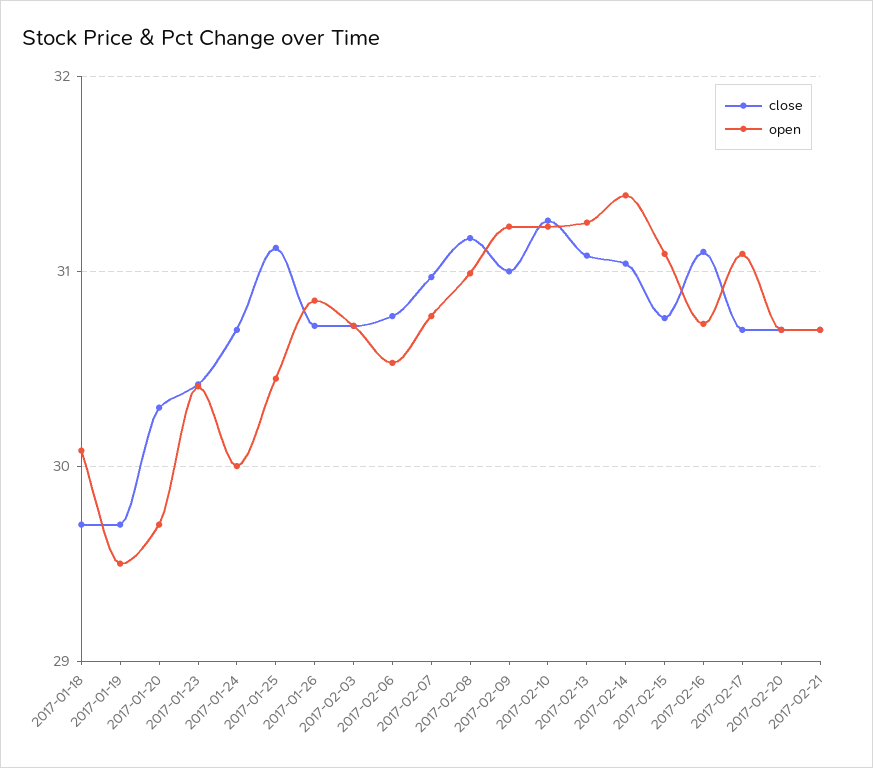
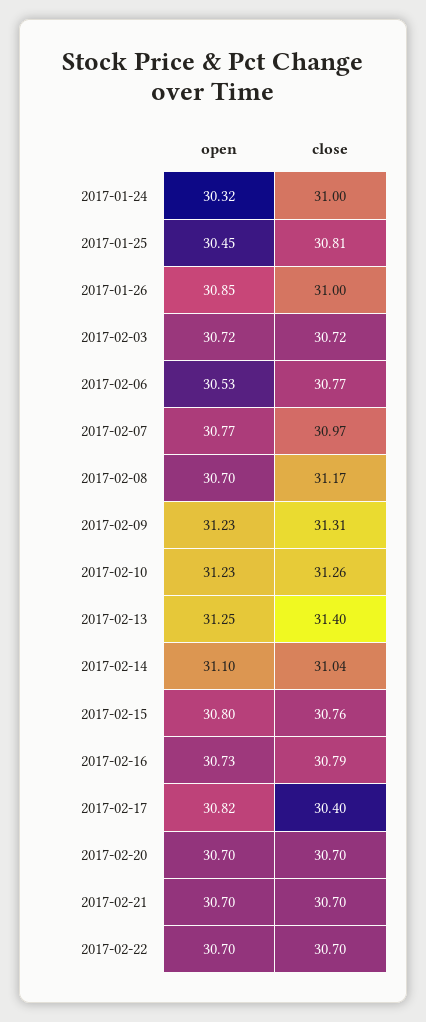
close, 2017-01-18: 29.7 -> none
open, 2017-01-18: 30.1 -> none
close, 2017-01-19: 29.7 -> none
open, 2017-01-19: 29.5 -> none
close, 2017-01-20: 30.3 -> none
open, 2017-01-20: 29.7 -> none
close, 2017-01-23: 30.4 -> none
open, 2017-01-23: 30.4 -> none
close, 2017-01-24: 30.7 -> 31
open, 2017-01-24: 30 -> 30.32
close, 2017-01-25: 31.1 -> 30.81
close, 2017-01-26: 30.7 -> 31
open, 2017-02-08: 31 -> 30.7
close, 2017-02-09: 31 -> 31.31
close, 2017-02-13: 31.1 -> 31.4
open, 2017-02-14: 31.4 -> 31.1
open, 2017-02-15: 31.1 -> 30.8
close, 2017-02-16: 31.1 -> 30.79
close, 2017-02-17: 30.7 -> 30.4
open, 2017-02-17: 31.1 -> 30.82
open, 2017-02-22: none -> 30.7
close, 2017-02-22: none -> 30.7

